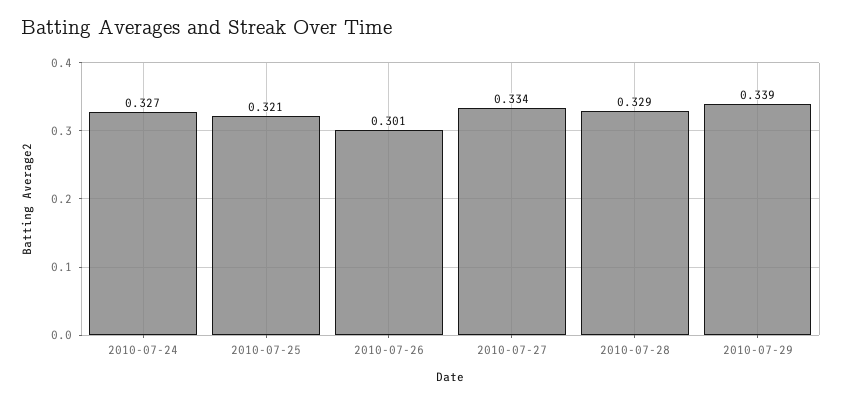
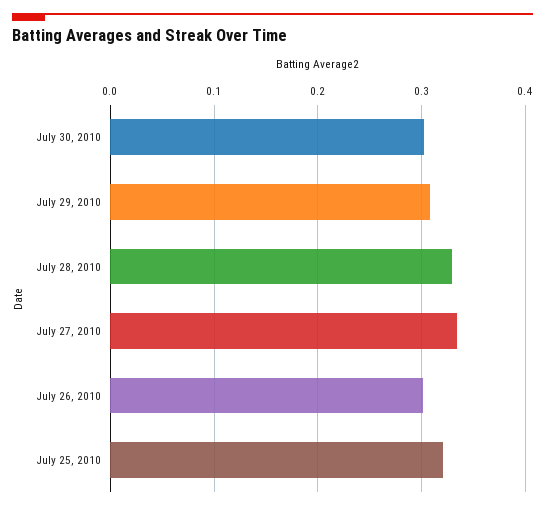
2010-07-24: 0.327 -> none
2010-07-29: 0.339 -> 0.31
July 30, 2010: none -> 0.3

